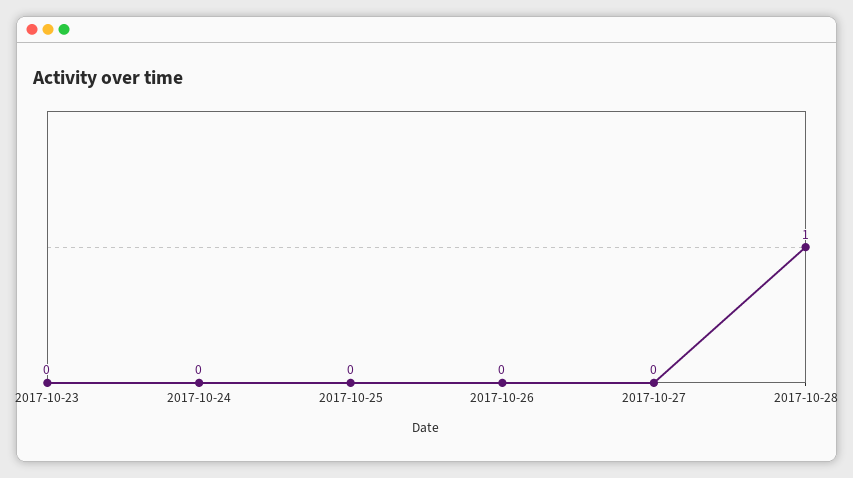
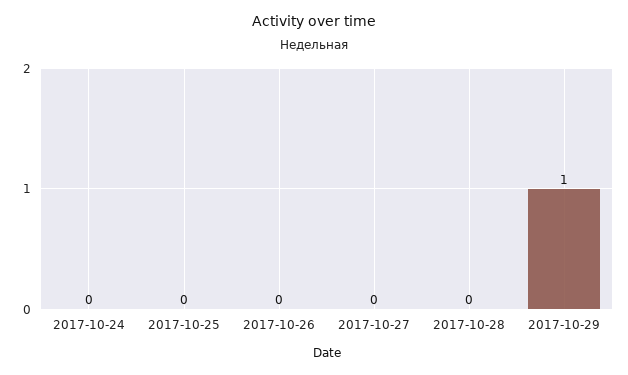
2017-10-23: 0 -> none
2017-10-28: 1 -> 0
2017-10-29: none -> 1

